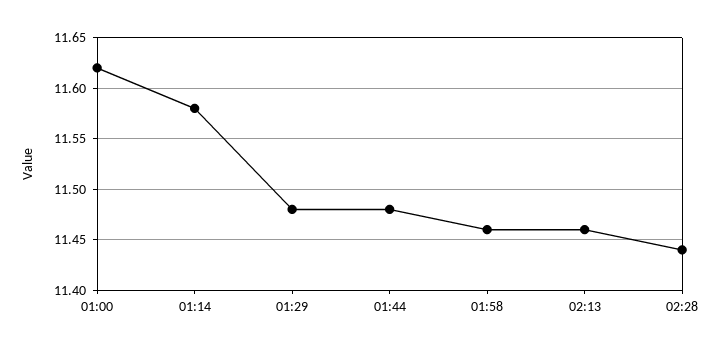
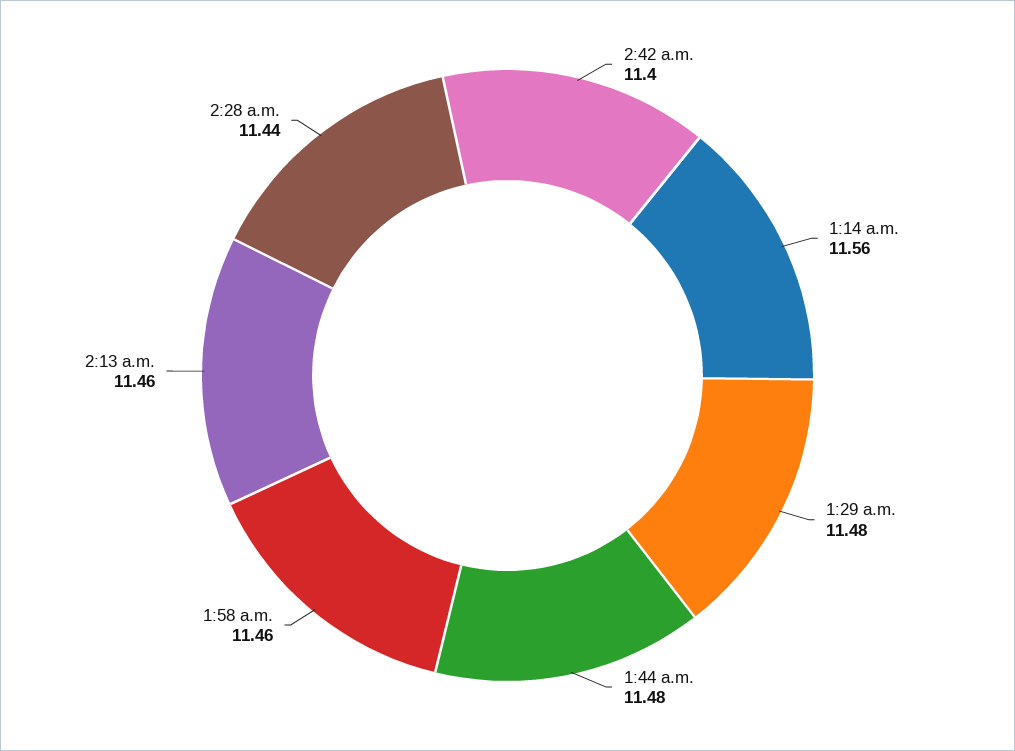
01:00: 11.62 -> none
01:14: 11.58 -> 11.56
2:42 a.m.: none -> 11.4

